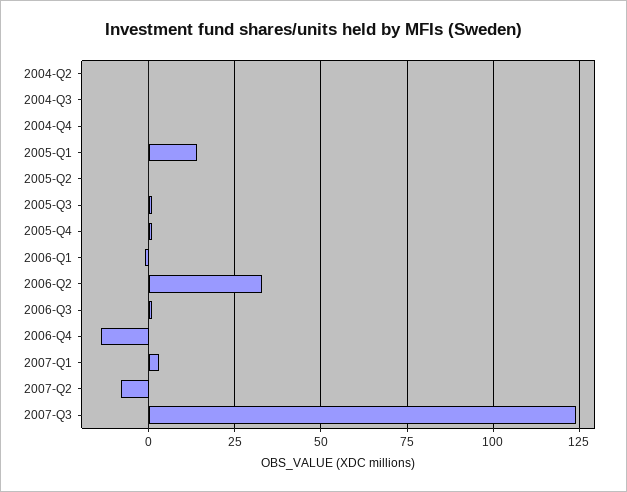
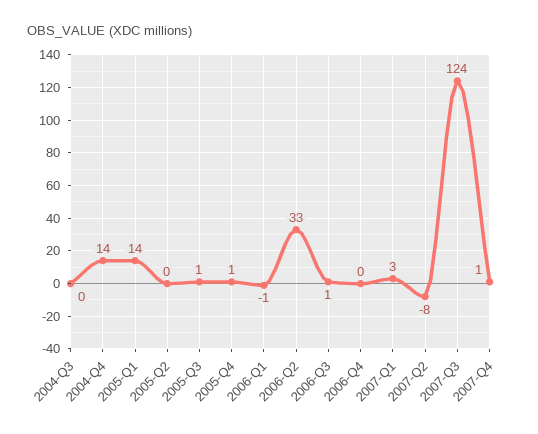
2004-Q2: 0 -> none
2004-Q4: 0 -> 14
2006-Q4: -15 -> 0
2007-Q4: none -> 1

